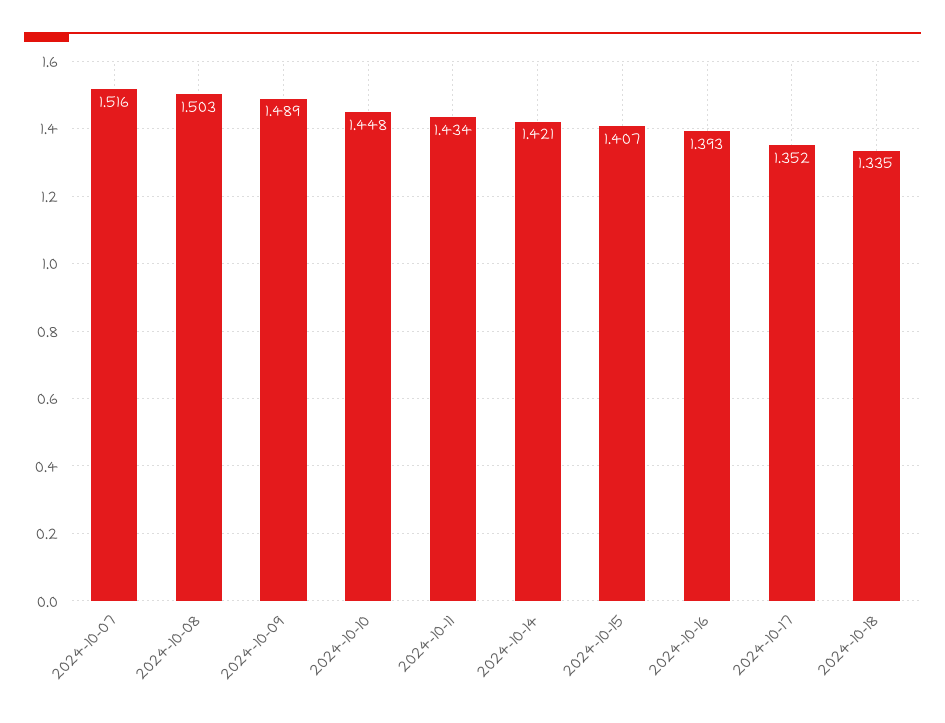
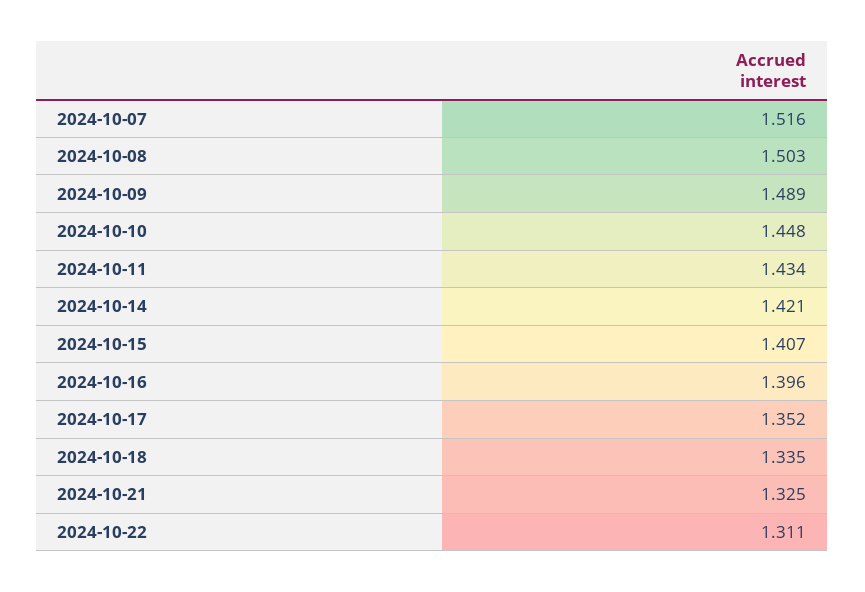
2024-10-16: 1.393 -> 1.396
2024-10-21: none -> 1.325
2024-10-22: none -> 1.311

